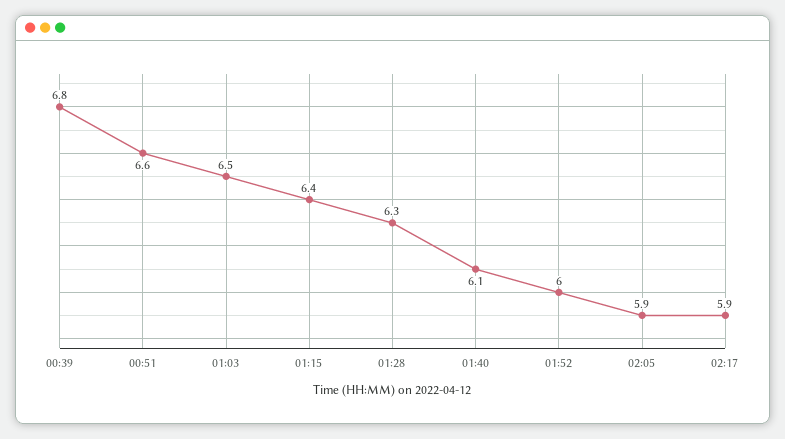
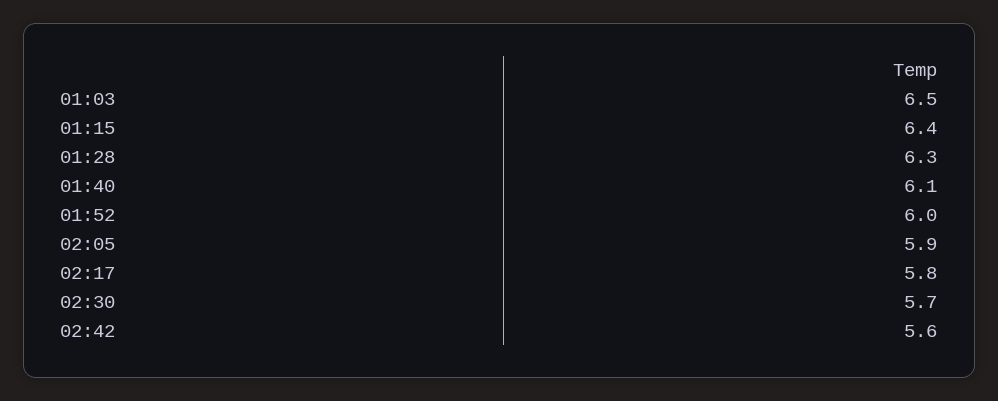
00:39: 6.8 -> none
00:51: 6.6 -> none
02:17: 5.9 -> 5.8
02:30: none -> 5.7
02:42: none -> 5.6

